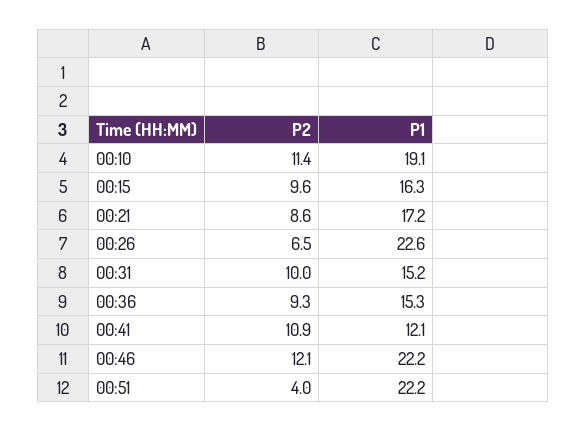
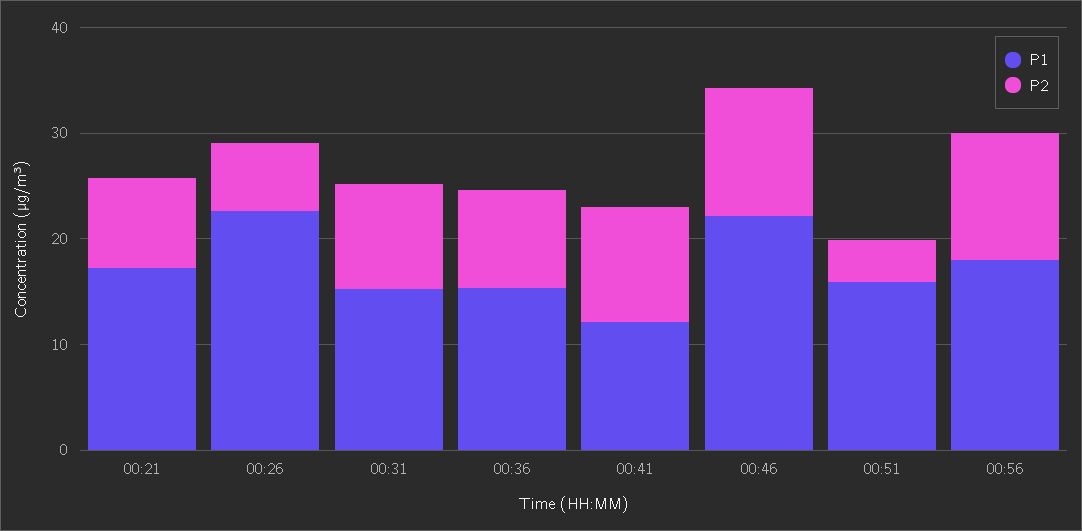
P2, 00:10: 11.4 -> none
P1, 00:10: 19.1 -> none
P2, 00:15: 9.6 -> none
P1, 00:15: 16.3 -> none
P1, 00:51: 22.2 -> 16
P1, 00:56: none -> 18
P2, 00:56: none -> 12

